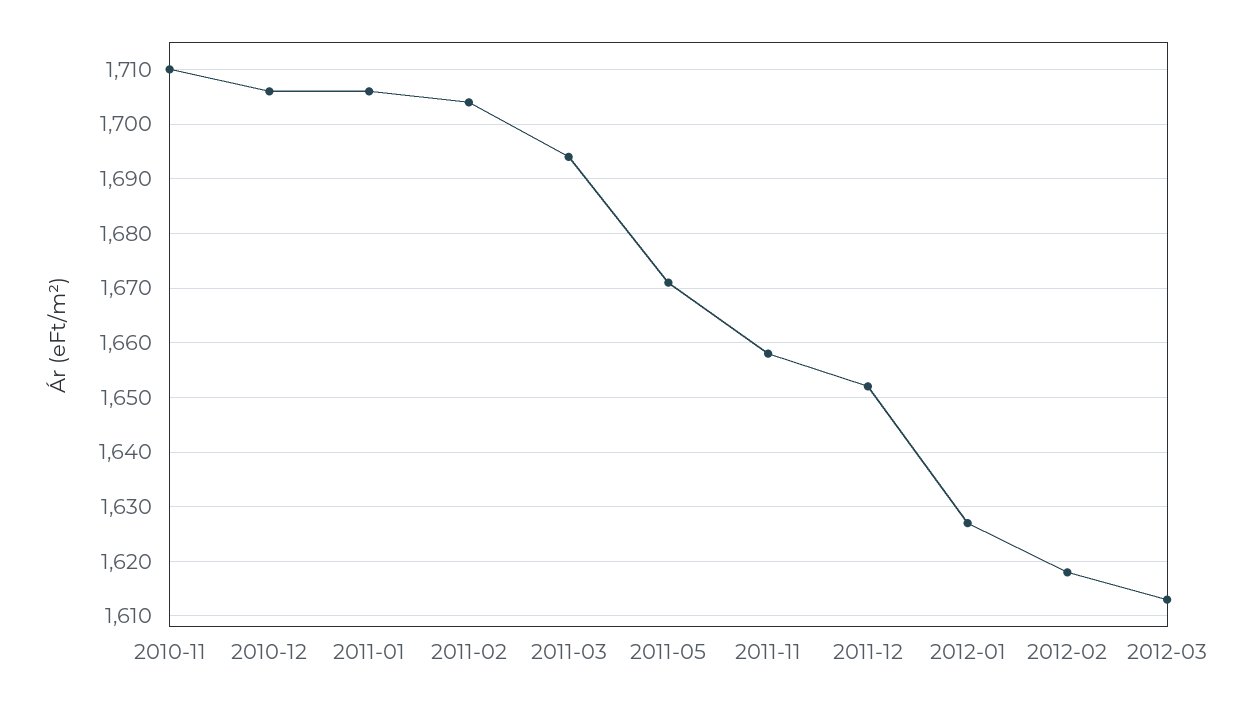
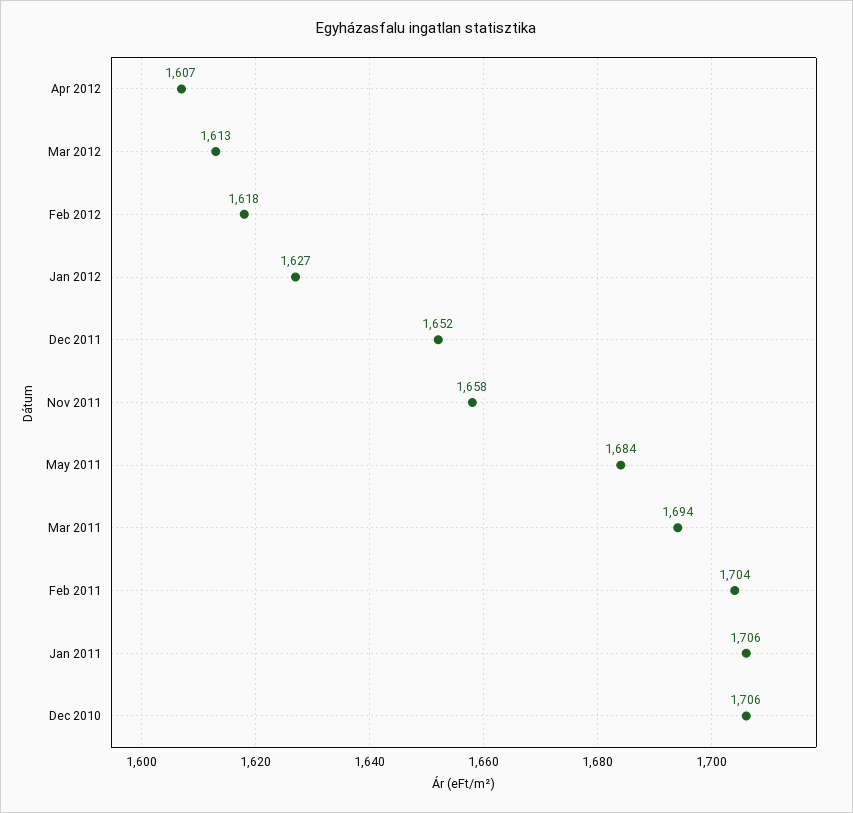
2010-11: 1710 -> none
2011-05: 1670 -> 1684
Apr 2012: none -> 1607

